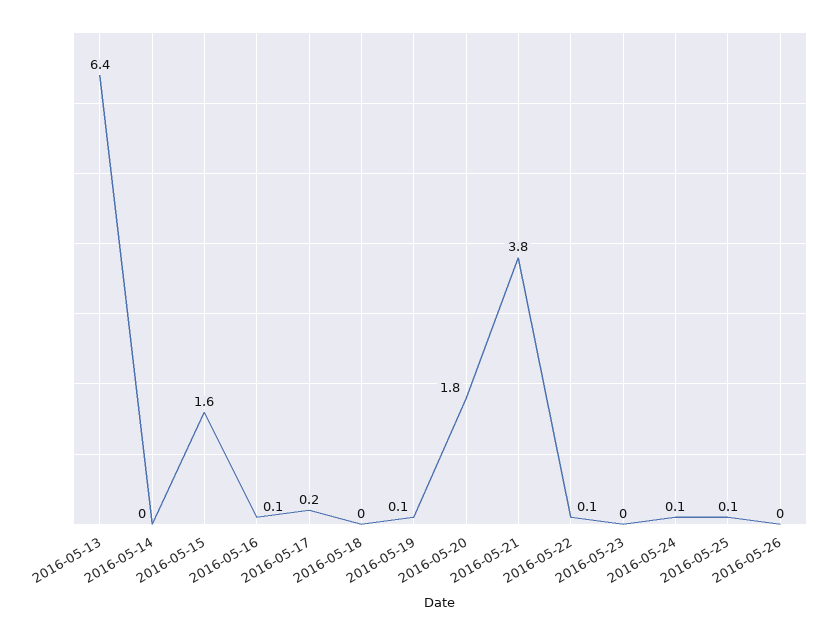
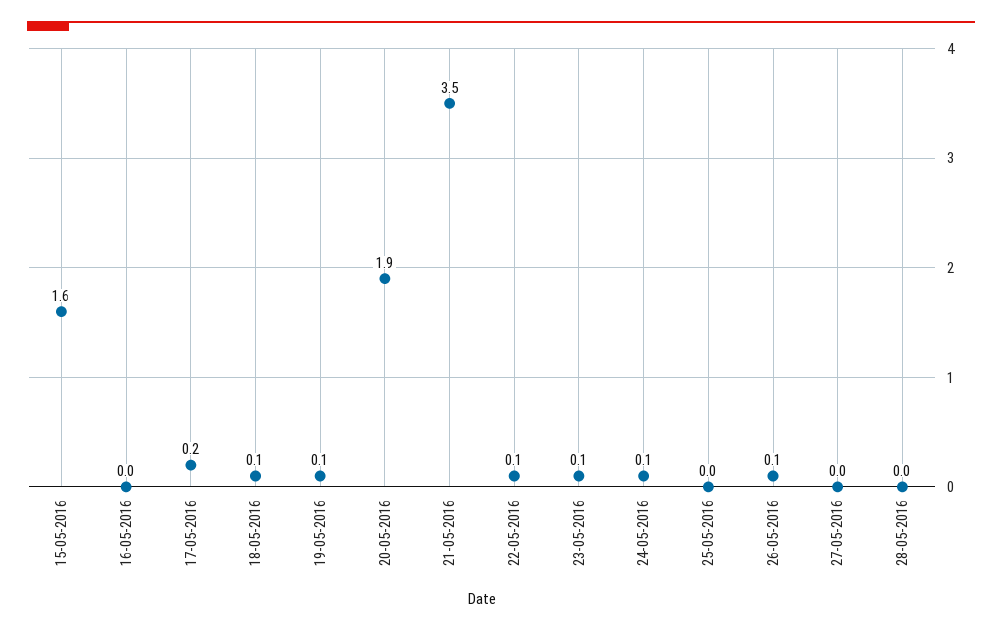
2016-05-13: 6.4 -> none
2016-05-14: 0 -> none
2016-05-16: 0.1 -> 0
2016-05-18: 0 -> 0.1
2016-05-20: 1.8 -> 1.9
2016-05-21: 3.8 -> 3.5
2016-05-23: 0 -> 0.1
2016-05-25: 0.1 -> 0
2016-05-26: 0 -> 0.1
27-05-2016: none -> 0
28-05-2016: none -> 0

